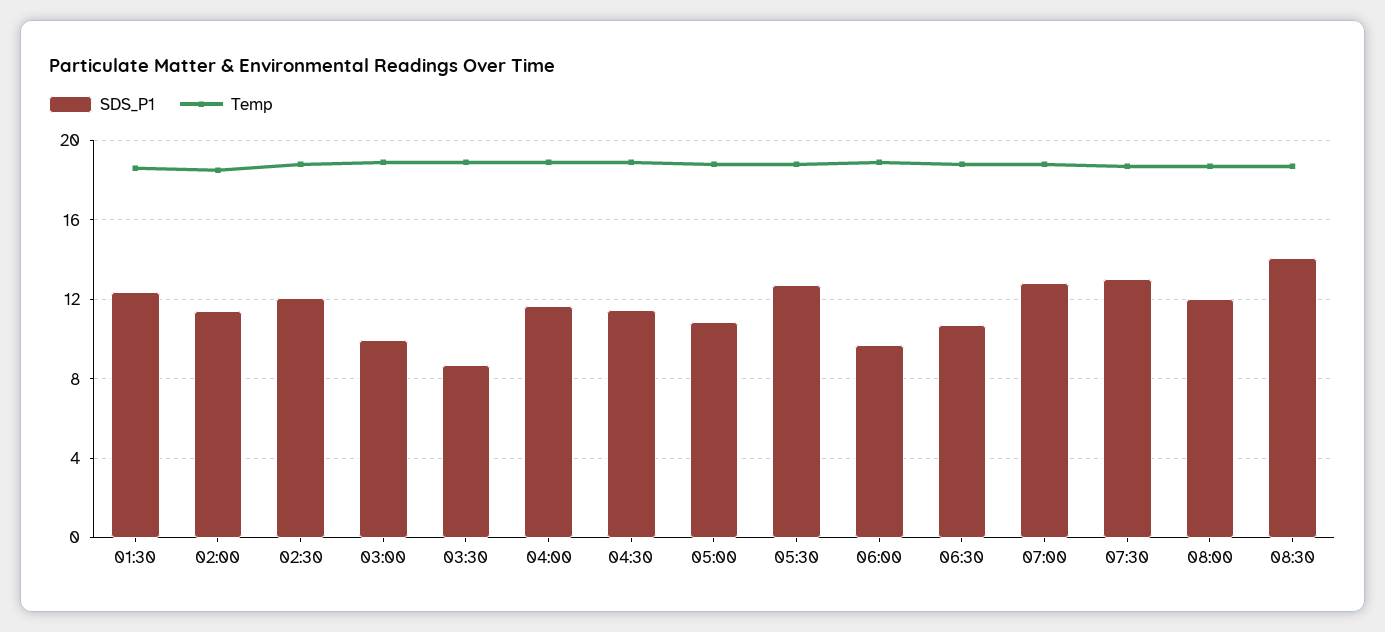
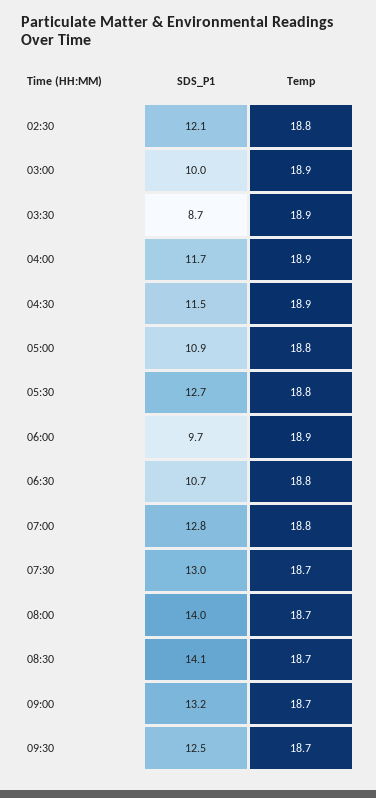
SDS_P1, 01:30: 12.5 -> none
Temp, 01:30: 18.5 -> none
SDS_P1, 02:00: 11.5 -> none
Temp, 02:00: 18.5 -> none
SDS_P1, 08:00: 12 -> 14
SDS_P1, 09:00: none -> 13.2
Temp, 09:00: none -> 18.7
SDS_P1, 09:30: none -> 12.5
Temp, 09:30: none -> 18.7

